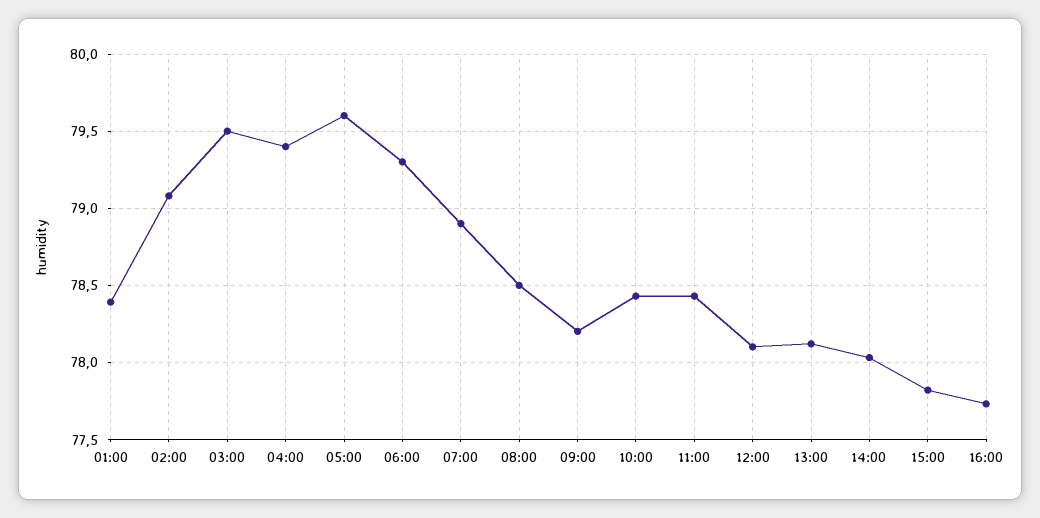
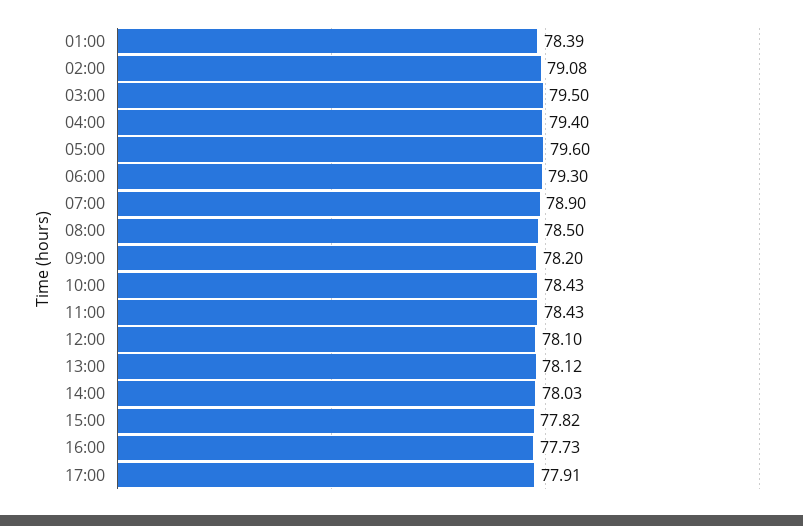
17:00: none -> 77.91

